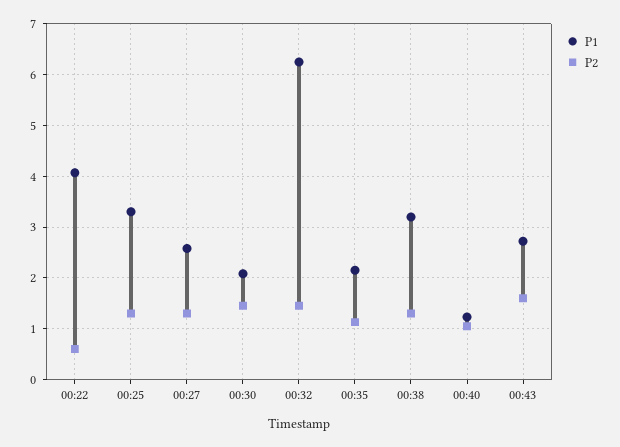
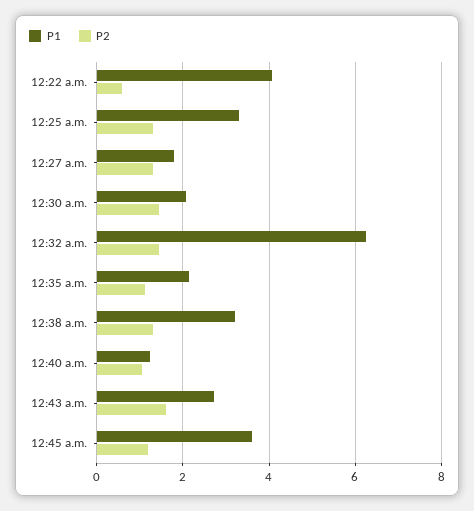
P1, 00:27: 2.6 -> 1.8
P1, 12:45 a.m.: none -> 3.6
P2, 12:45 a.m.: none -> 1.2

